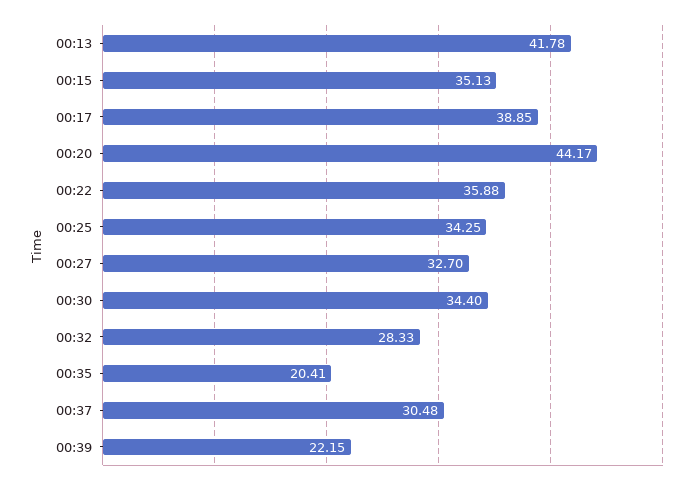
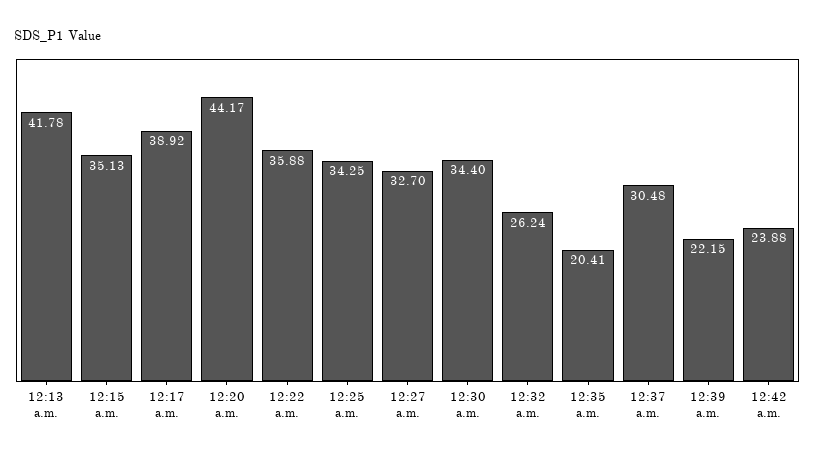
00:17: 38.85 -> 38.92
00:32: 28.33 -> 26.24
12:42 a.m.: none -> 23.88

